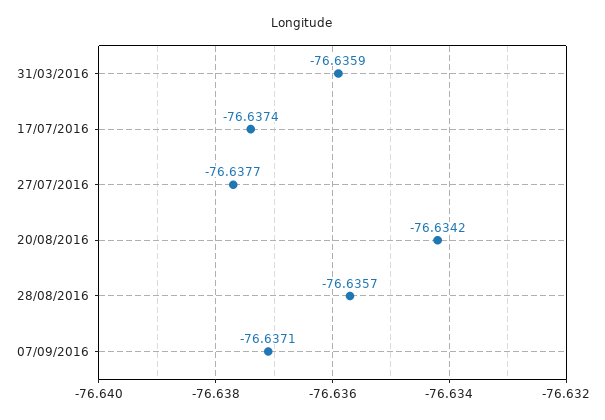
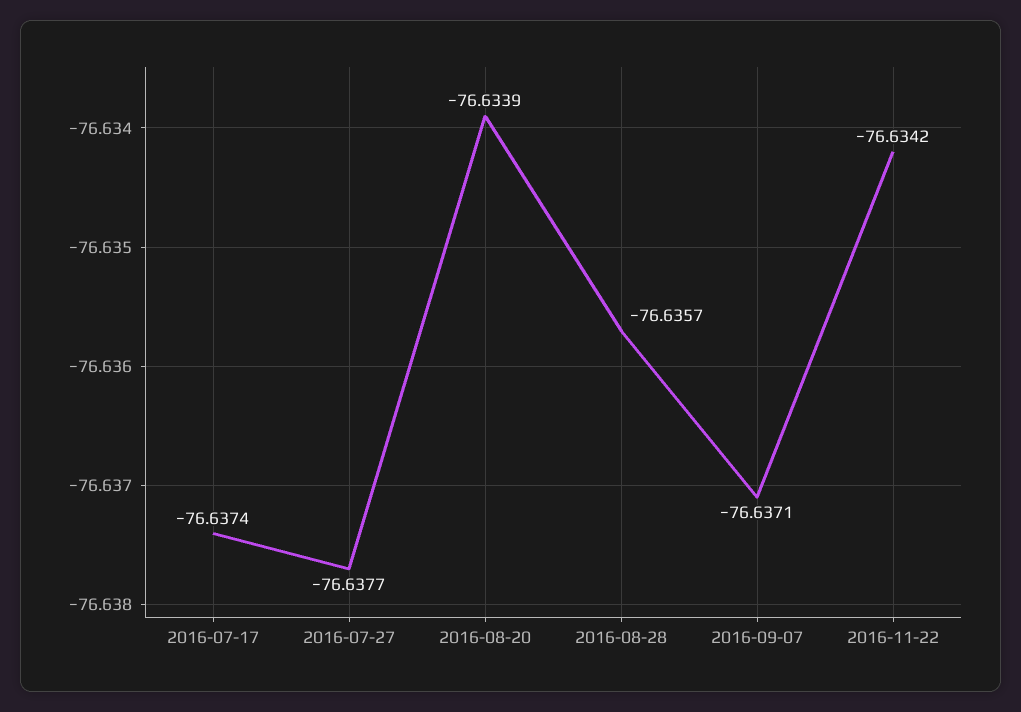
31/03/2016: -76.6359 -> none
20/08/2016: -76.6342 -> -76.6339
2016-11-22: none -> -76.6342

